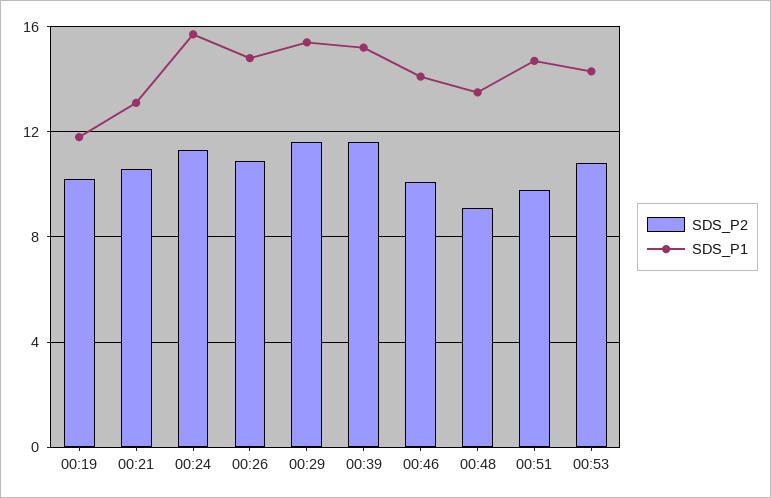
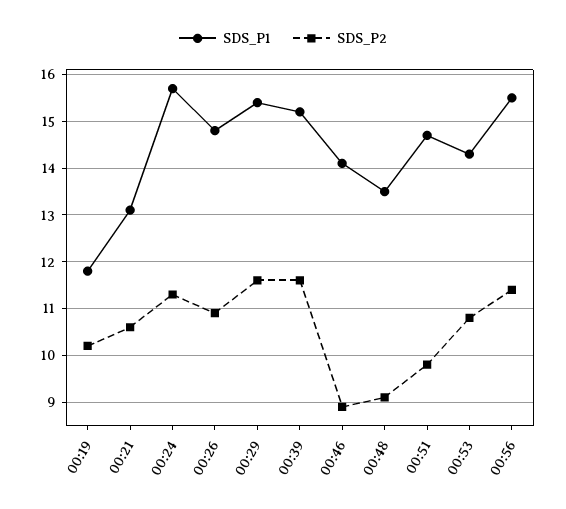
SDS_P2, 00:46: 10 -> 9
SDS_P1, 00:56: none -> 15.5
SDS_P2, 00:56: none -> 11.5

